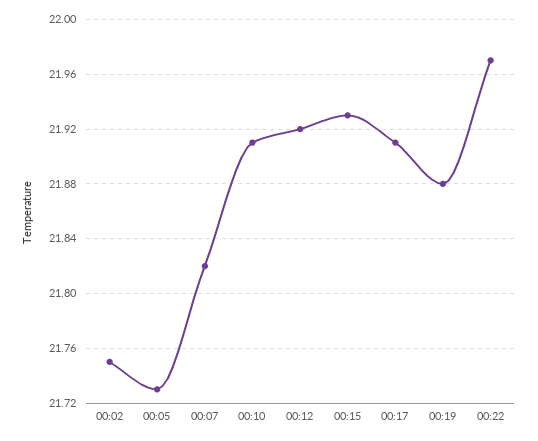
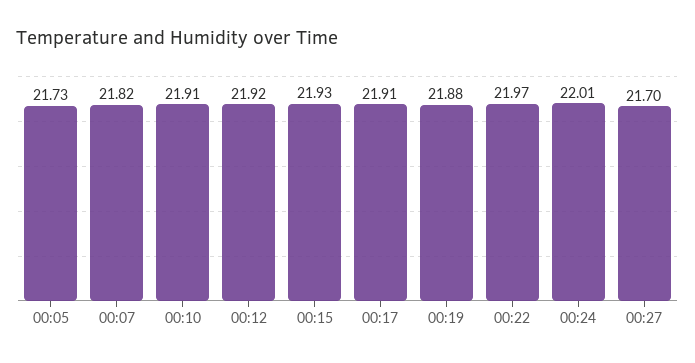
00:02: 21.75 -> none
00:24: none -> 22.01
00:27: none -> 21.7

